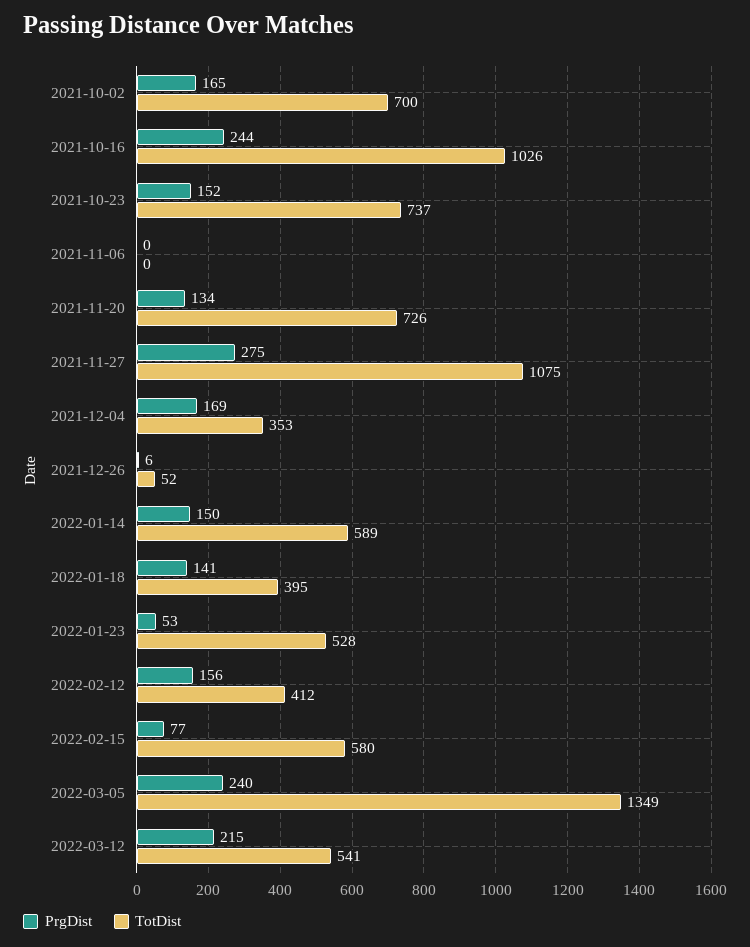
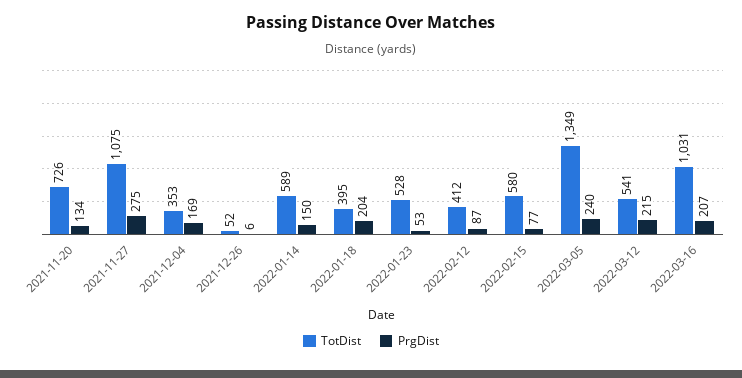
PrgDist, 2021-10-02: 165 -> none
TotDist, 2021-10-02: 700 -> none
PrgDist, 2021-10-16: 244 -> none
TotDist, 2021-10-16: 1026 -> none
PrgDist, 2021-10-23: 152 -> none
TotDist, 2021-10-23: 737 -> none
PrgDist, 2021-11-06: 0 -> none
TotDist, 2021-11-06: 0 -> none
PrgDist, 2022-01-18: 141 -> 204
PrgDist, 2022-02-12: 156 -> 87
TotDist, 2022-03-16: none -> 1031
PrgDist, 2022-03-16: none -> 207

